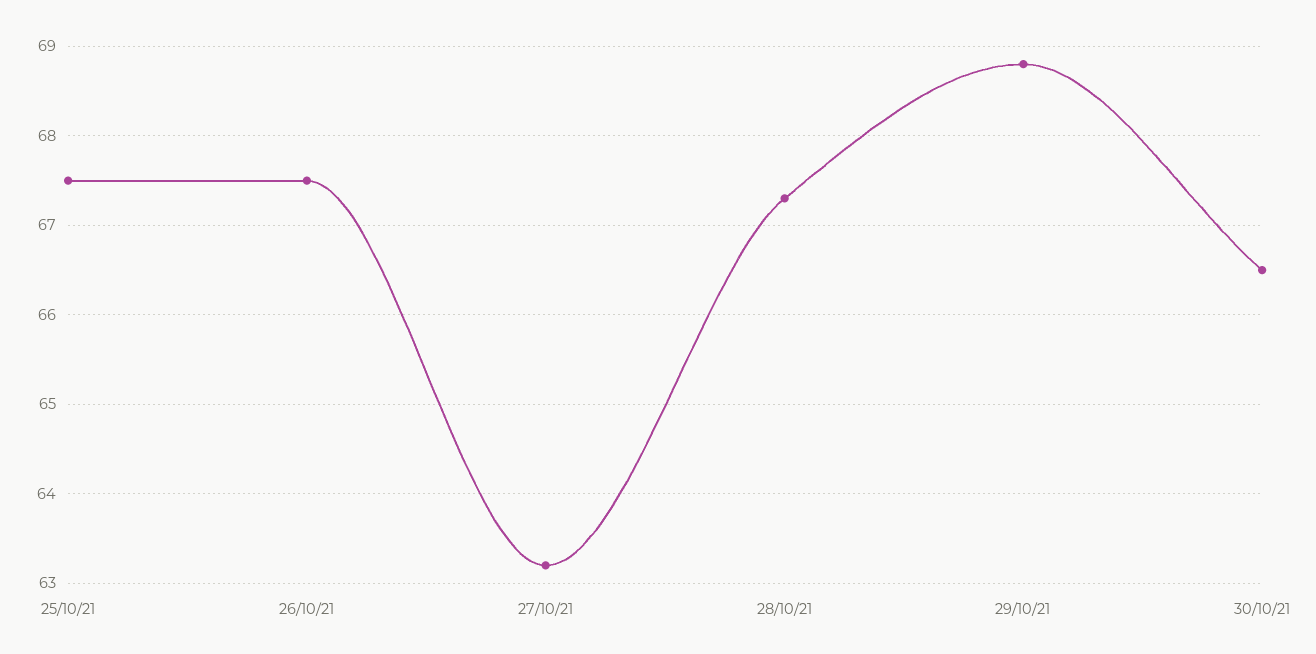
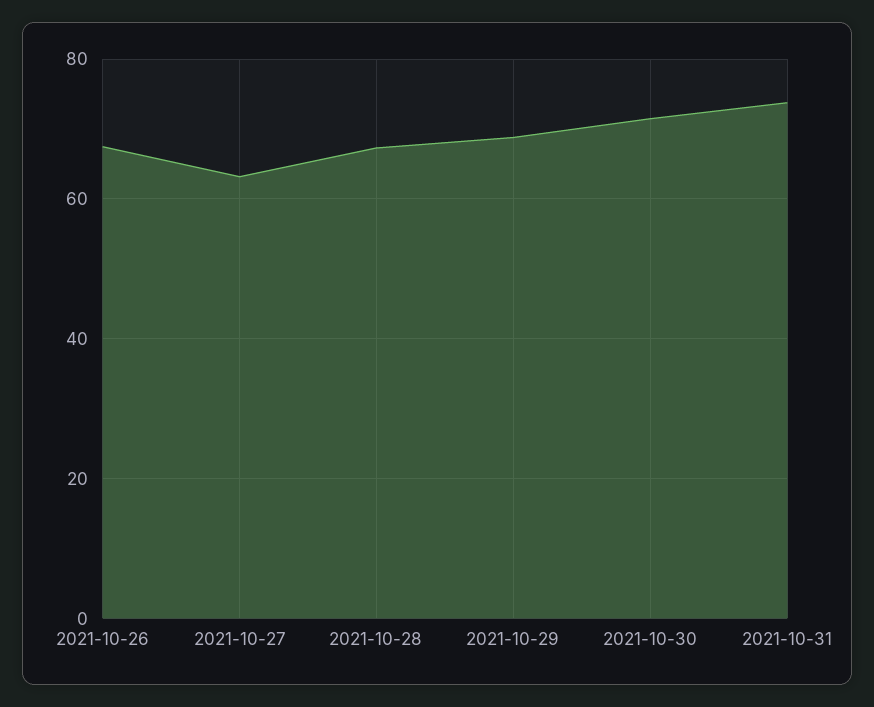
25/10/21: 67.5 -> none
30/10/21: 66.5 -> 72
2021-10-31: none -> 74

